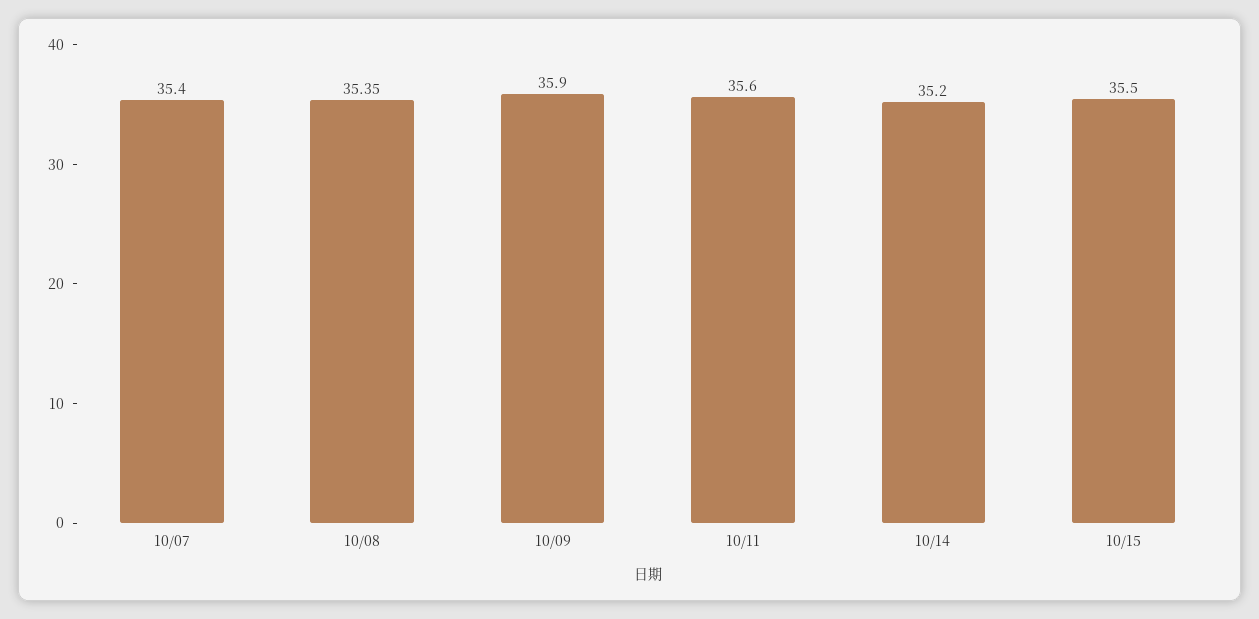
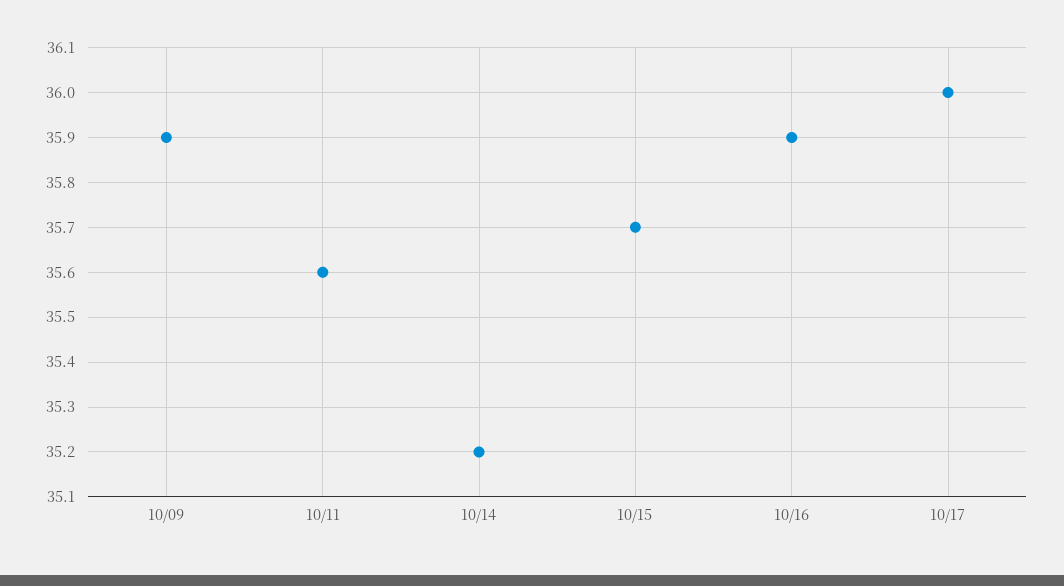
10/07: 35.4 -> none
10/08: 35.35 -> none
10/15: 35.5 -> 35.7
10/16: none -> 35.9
10/17: none -> 36

